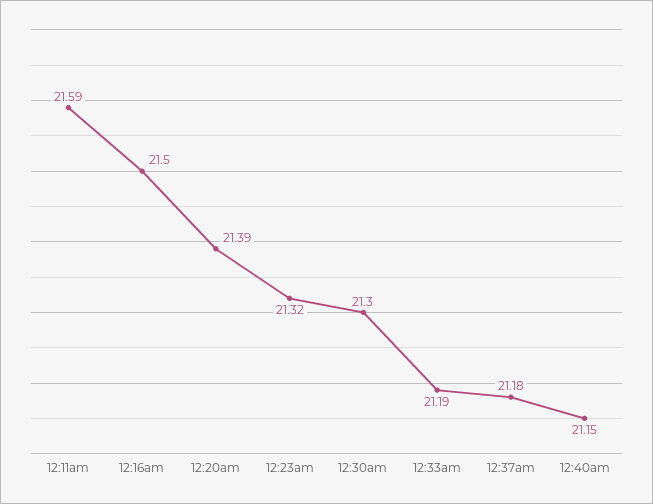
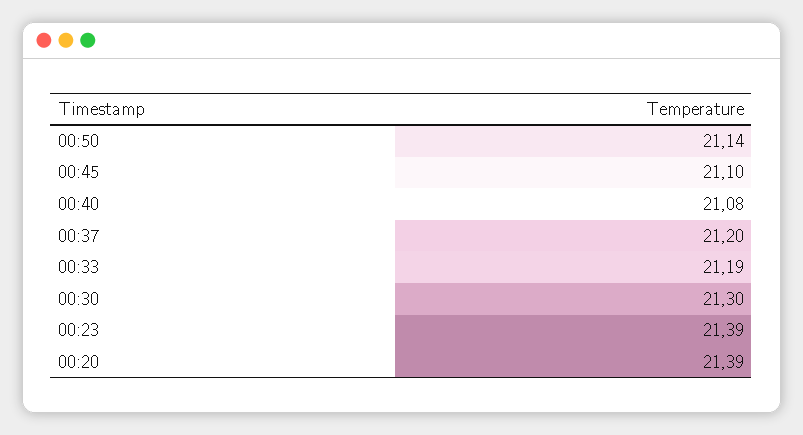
12:11am: 21.59 -> none
12:16am: 21.5 -> none
12:23am: 21.32 -> 21.39
12:37am: 21.18 -> 21.2
12:40am: 21.15 -> 21.08
00:50: none -> 21.14
00:45: none -> 21.1

